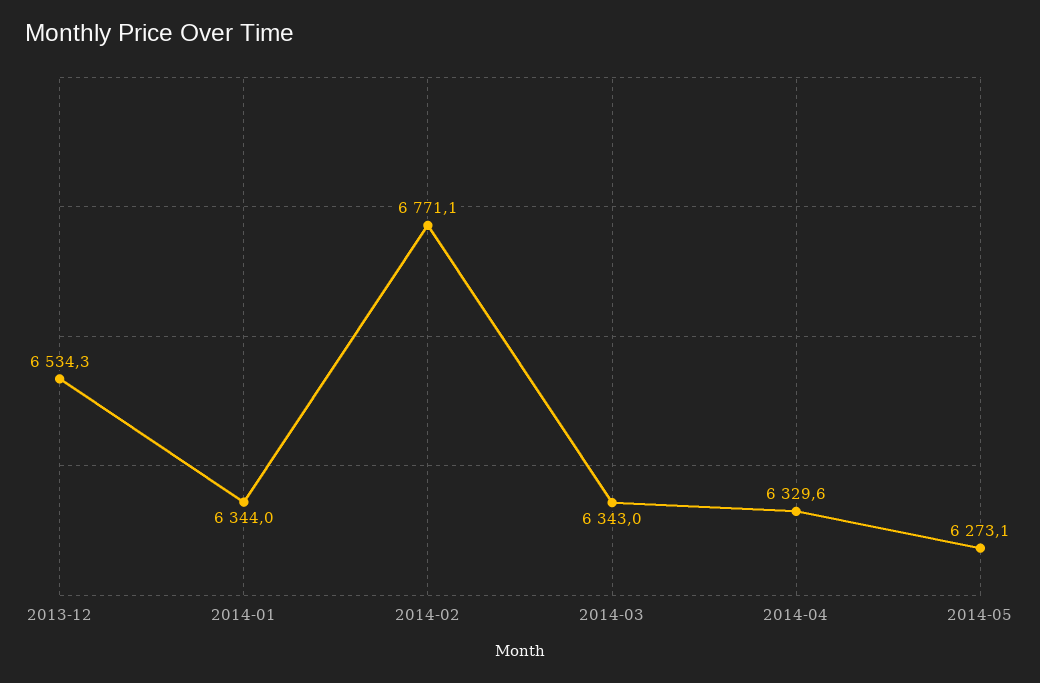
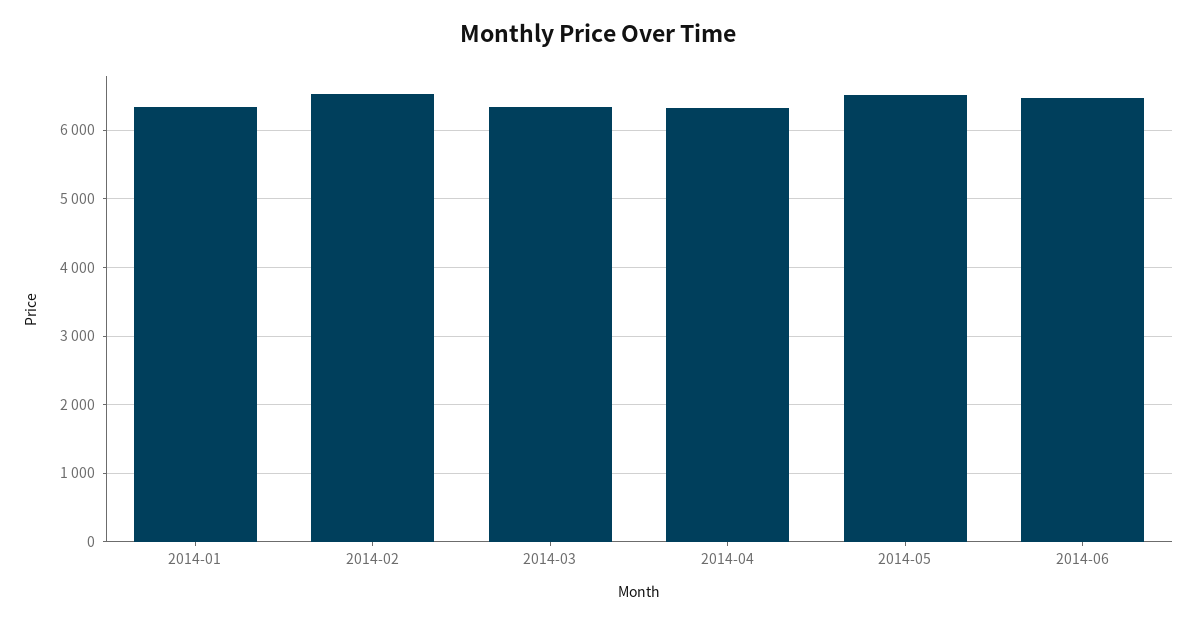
2013-12: 6534.3 -> none
2014-02: 6771.1 -> 6500
2014-05: 6273.1 -> 6500
2014-06: none -> 6500

